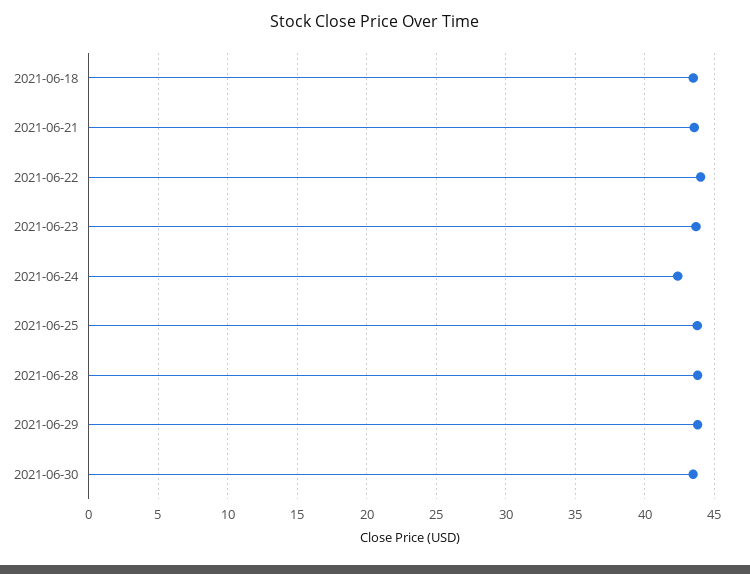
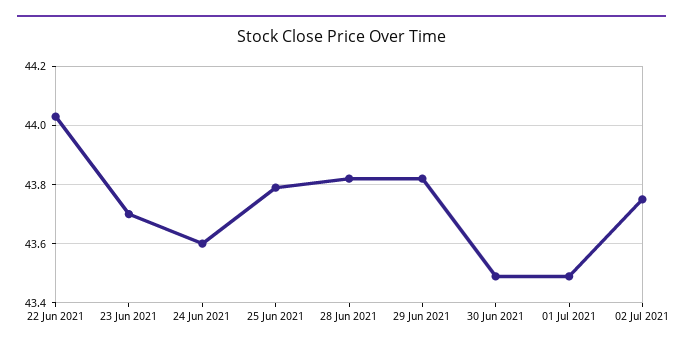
2021-06-18: 43.5 -> none
2021-06-21: 43.5 -> none
2021-06-24: 42.5 -> 43.6
01 Jul 2021: none -> 43.5
02 Jul 2021: none -> 43.75

